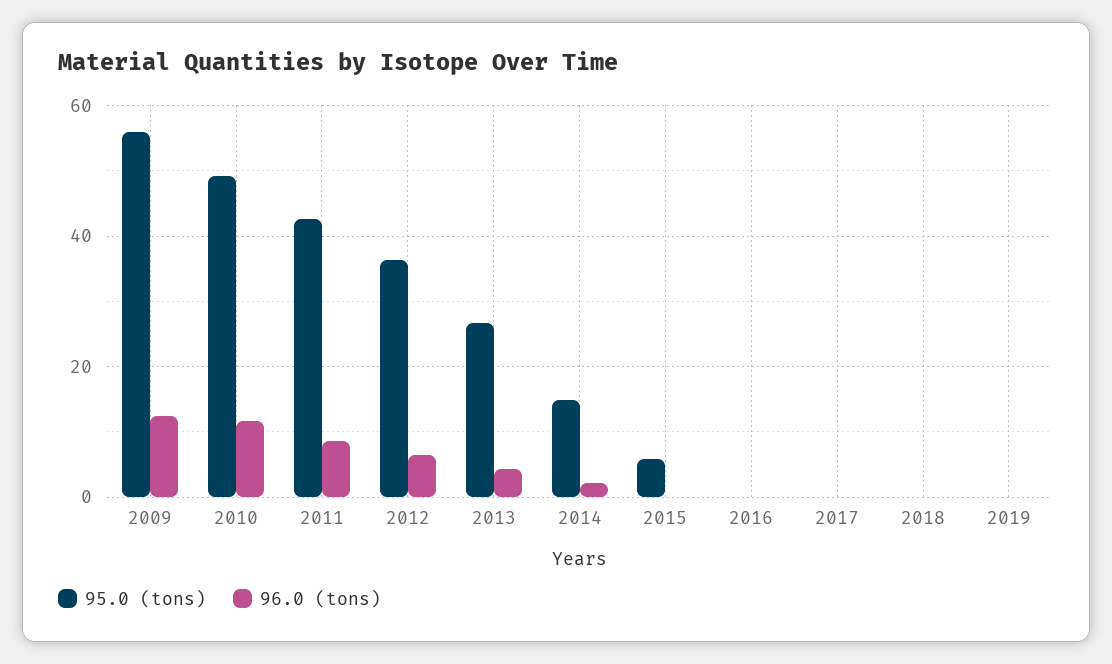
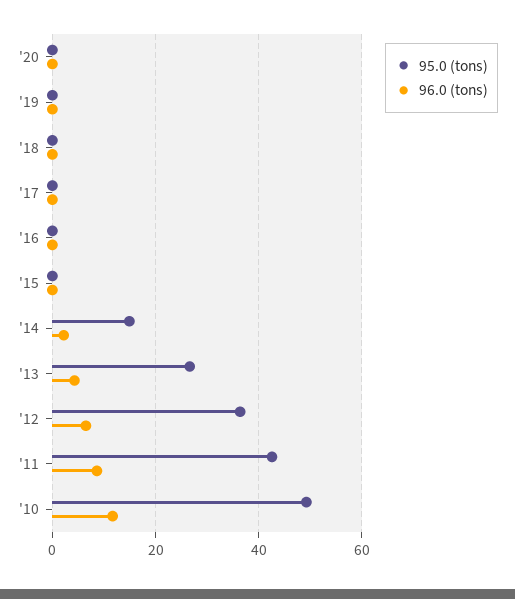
95.0 (tons), 2009: 56 -> none
96.0 (tons), 2009: 12 -> none
95.0 (tons), 2015: 6 -> 0
95.0 (tons), '20: none -> 0
96.0 (tons), '20: none -> 0

